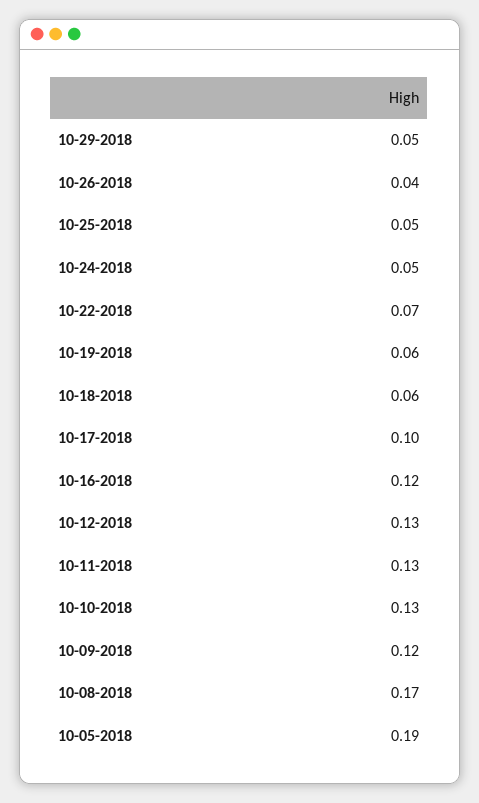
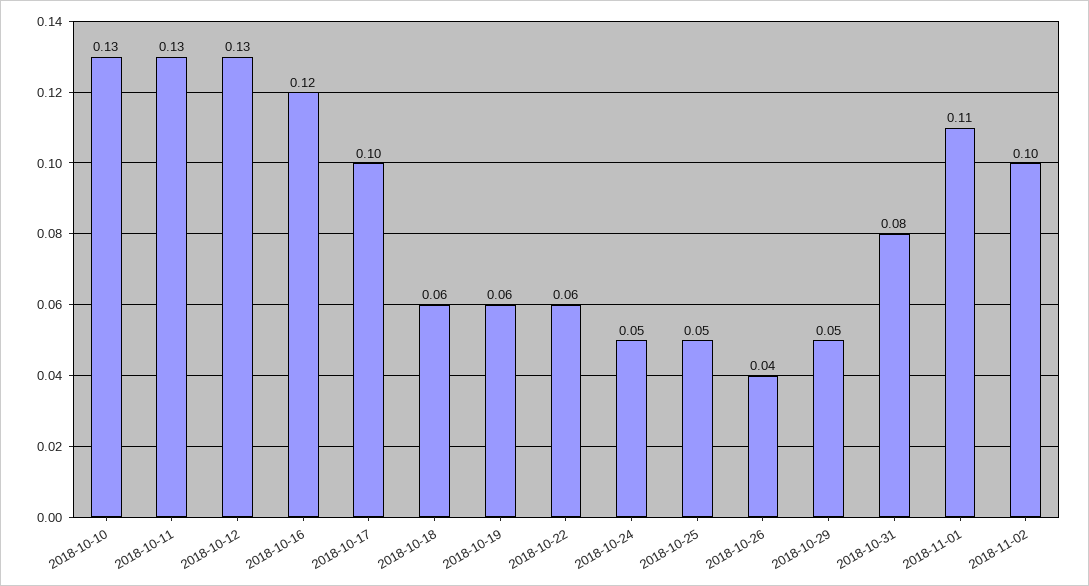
10-22-2018: 0.07 -> 0.06
10-09-2018: 0.12 -> none
10-08-2018: 0.17 -> none
10-05-2018: 0.19 -> none
2018-10-31: none -> 0.08
2018-11-01: none -> 0.11
2018-11-02: none -> 0.1

